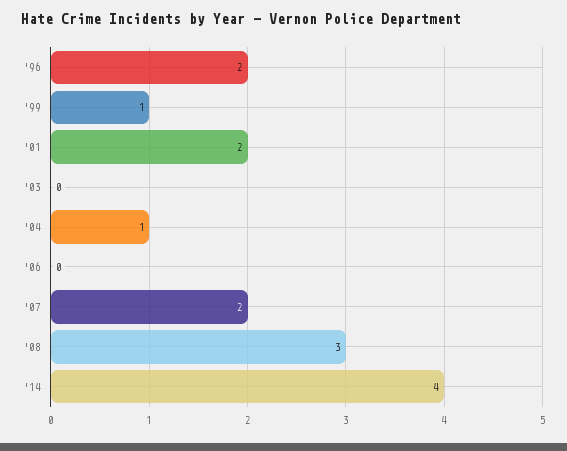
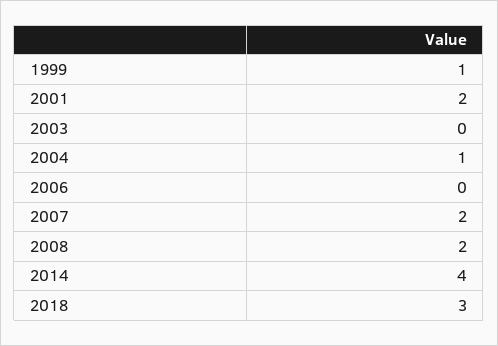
'96: 2 -> none
'08: 3 -> 2
2018: none -> 3

